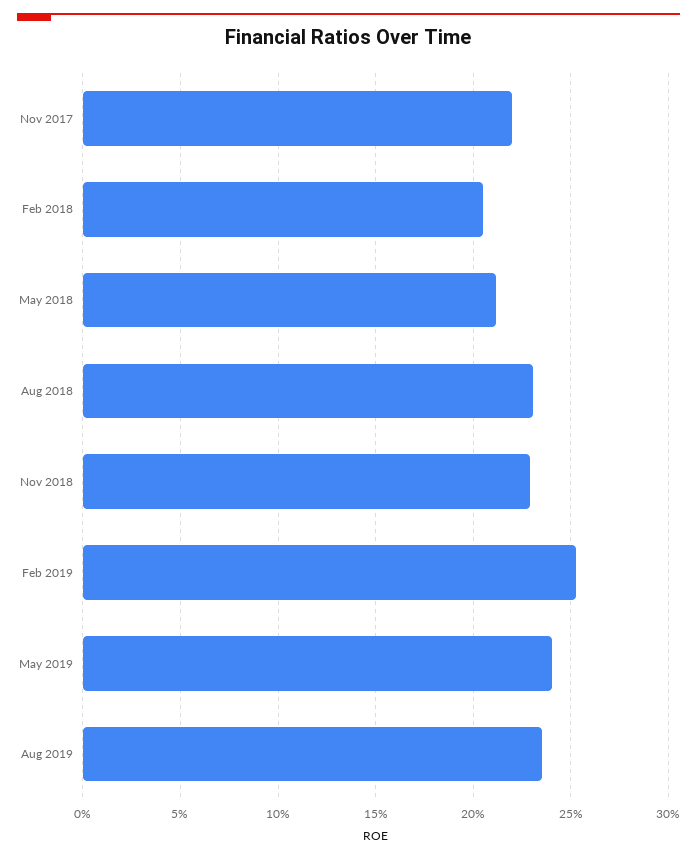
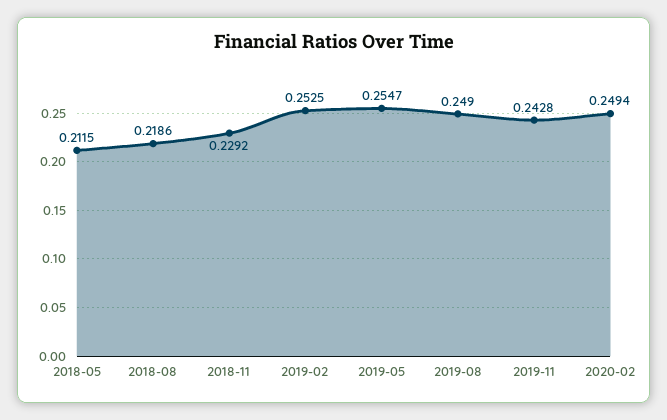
Nov 2017: 0.22 -> none
Feb 2018: 0.205 -> none
Aug 2018: 0.23 -> 0.2186
May 2019: 0.24 -> 0.2547
Aug 2019: 0.235 -> 0.249
2019-11: none -> 0.2428
2020-02: none -> 0.2494

